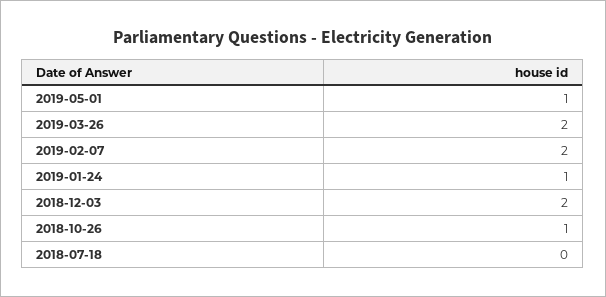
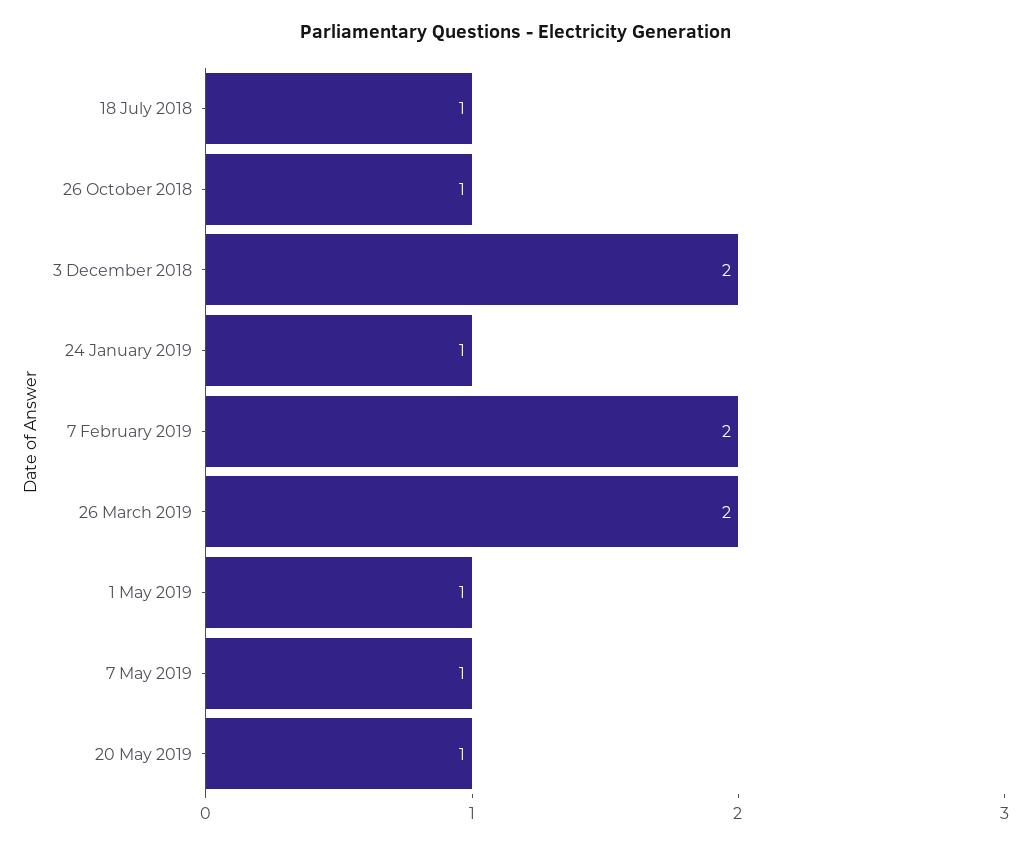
2018-07-18: 0 -> 1
7 May 2019: none -> 1
20 May 2019: none -> 1

